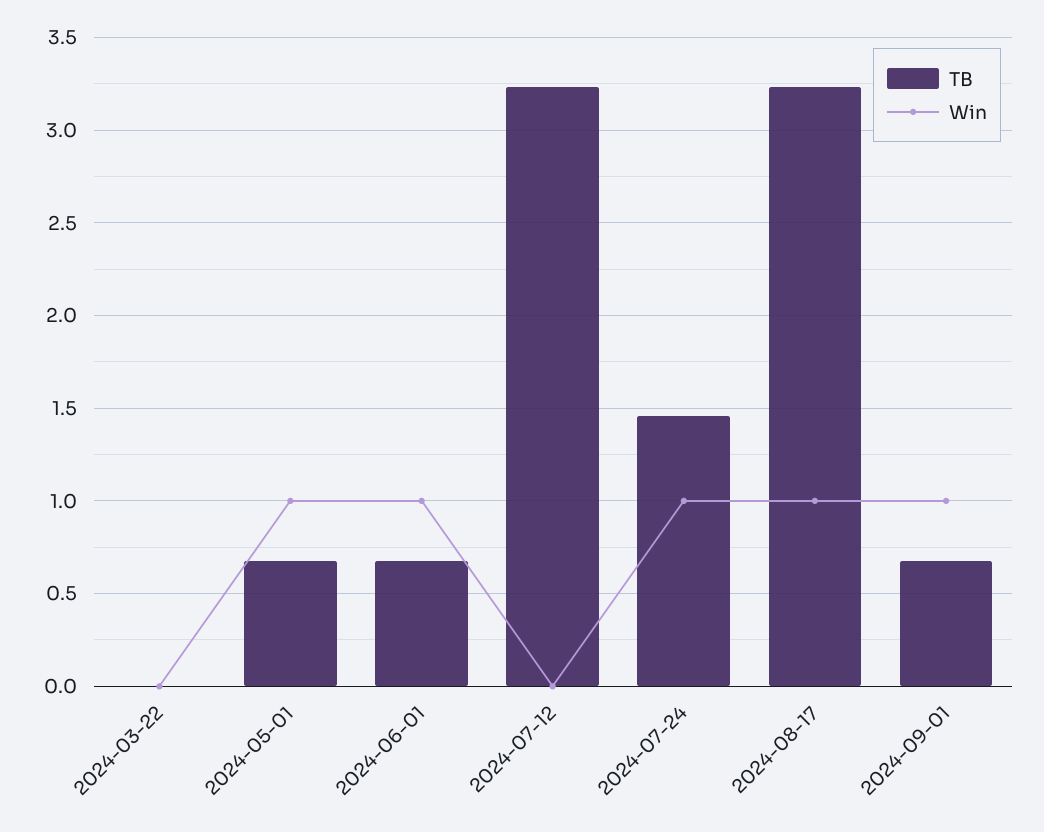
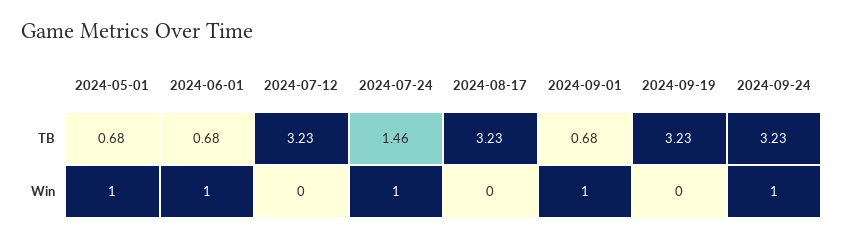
TB, 2024-03-22: 0 -> none
Win, 2024-03-22: 0 -> none
Win, 2024-08-17: 1 -> 0
TB, 2024-09-19: none -> 3.23
TB, 2024-09-24: none -> 3.23
Win, 2024-09-19: none -> 0
Win, 2024-09-24: none -> 1

